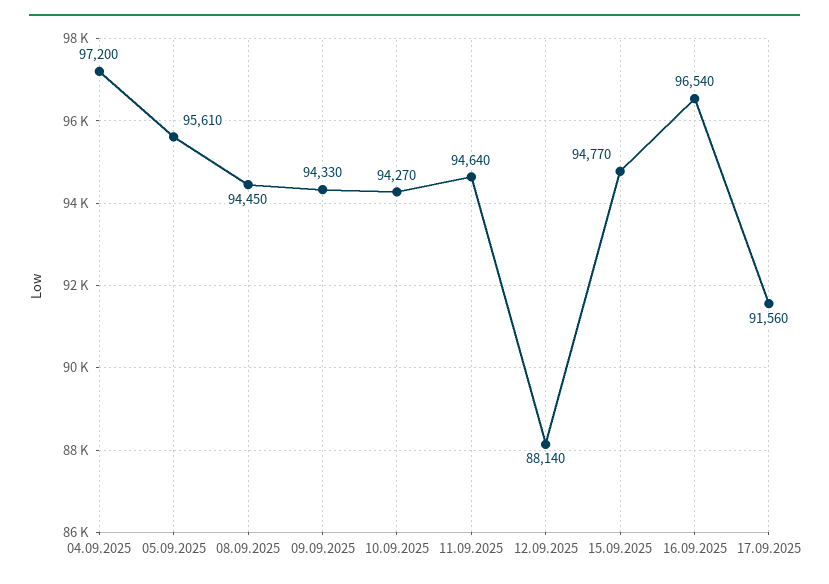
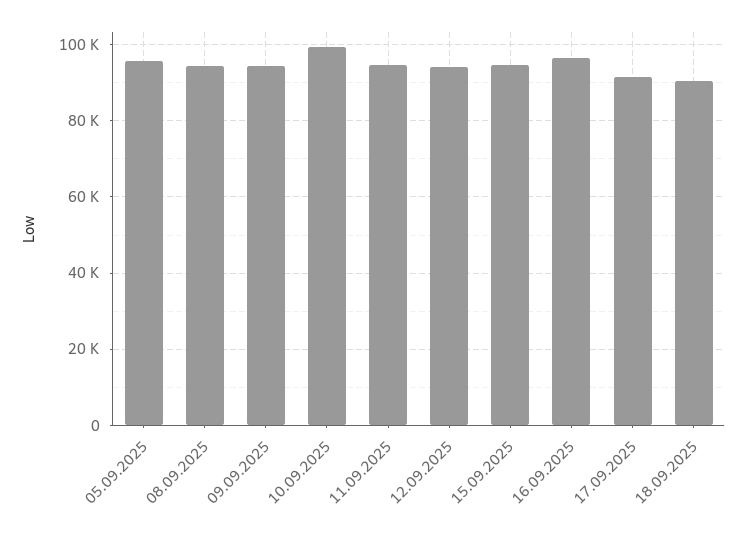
04.09.2025: 97200 -> none
10.09.2025: 94270 -> 100000
12.09.2025: 88140 -> 94000
18.09.2025: none -> 90000

